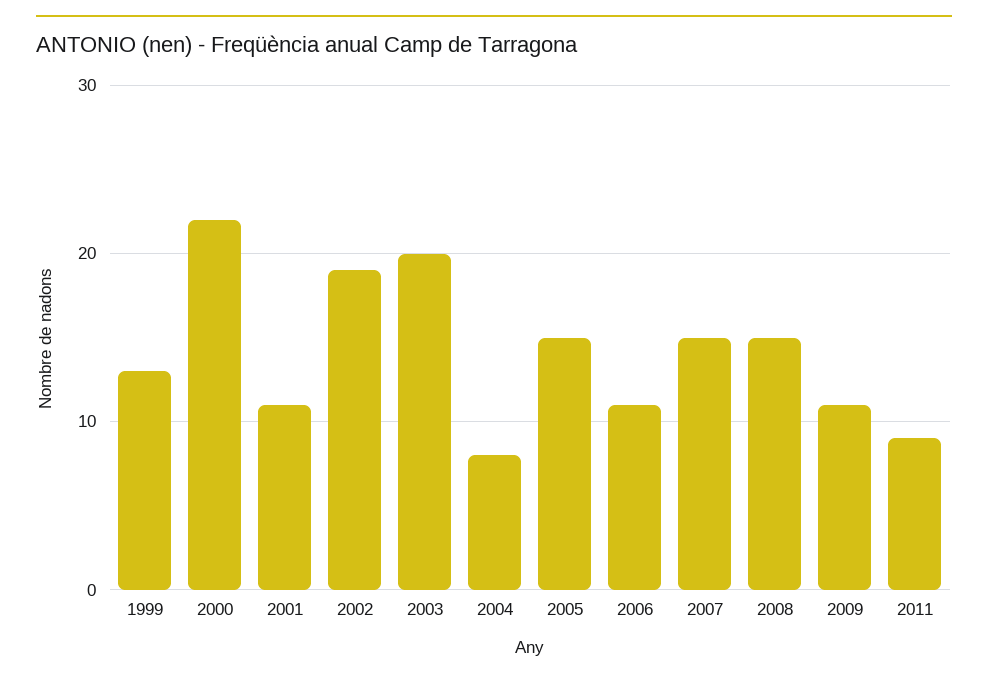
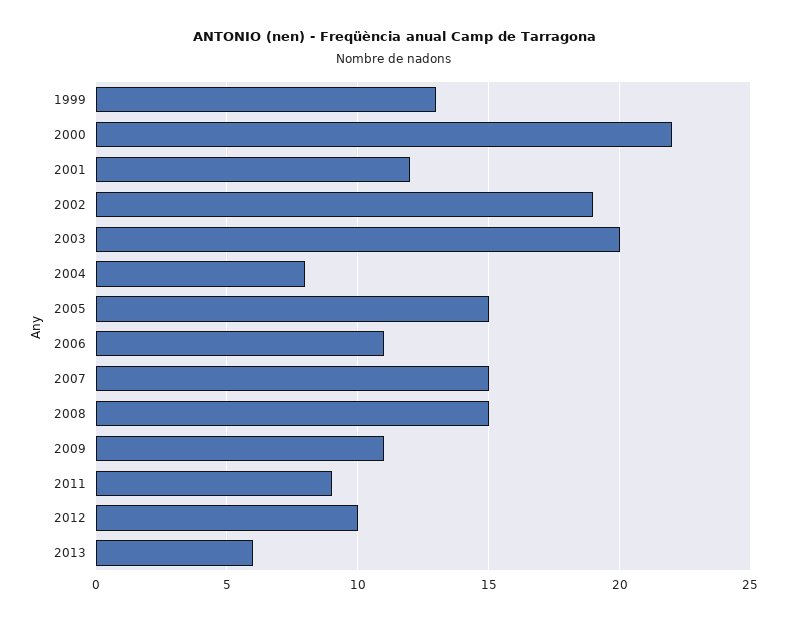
2001: 11 -> 12
2012: none -> 10
2013: none -> 6

